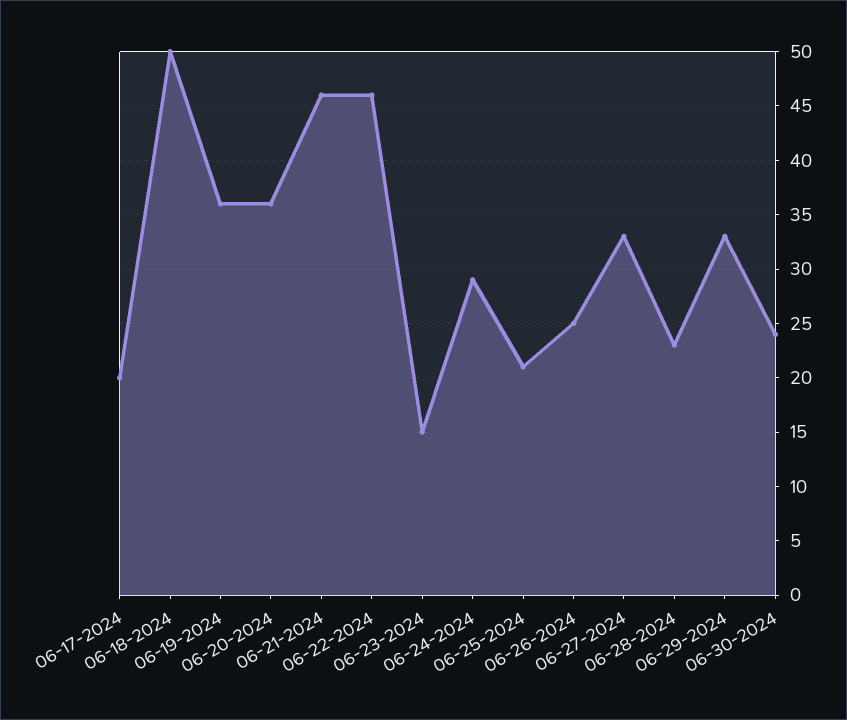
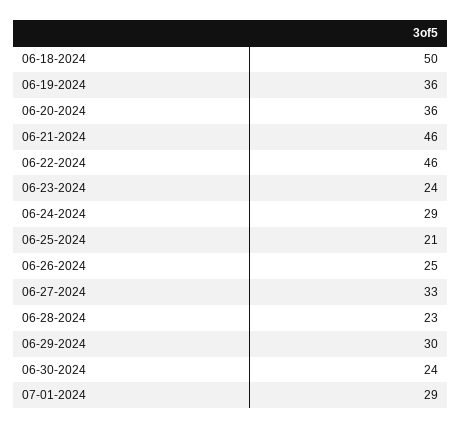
06-17-2024: 20 -> none
06-23-2024: 15 -> 24
06-29-2024: 33 -> 30
07-01-2024: none -> 29

